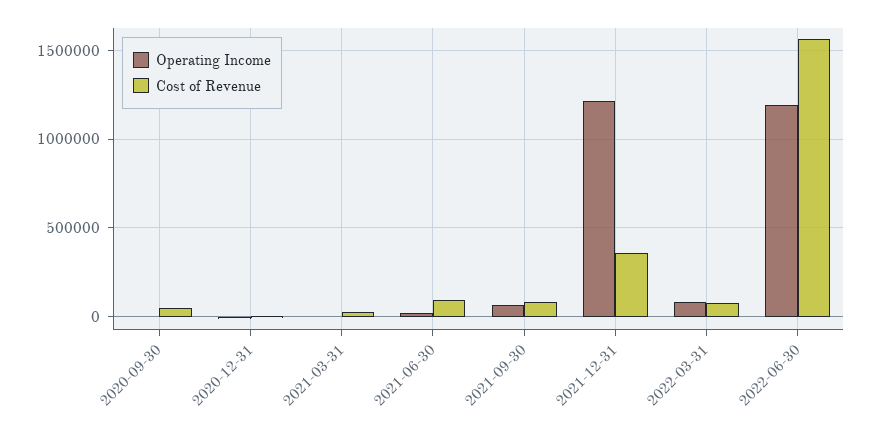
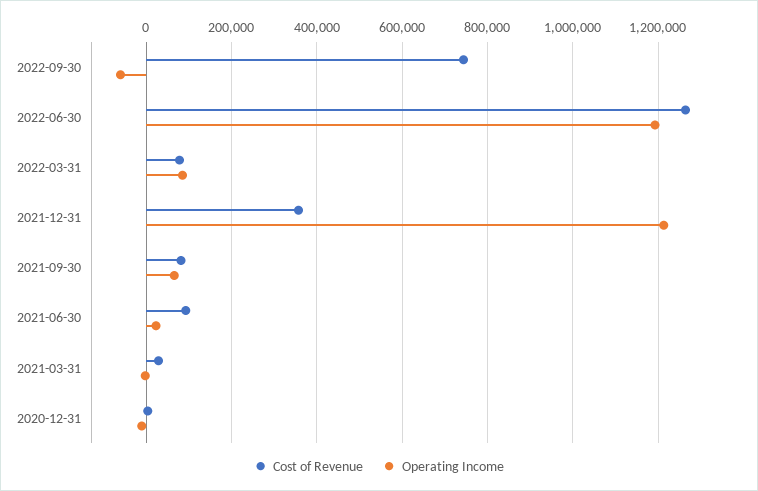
Operating Income, 2020-09-30: 0 -> none
Cost of Revenue, 2020-09-30: 50000 -> none
Cost of Revenue, 2022-06-30: 1550000 -> 1260000
Cost of Revenue, 2022-09-30: none -> 740000
Operating Income, 2022-09-30: none -> -60000

